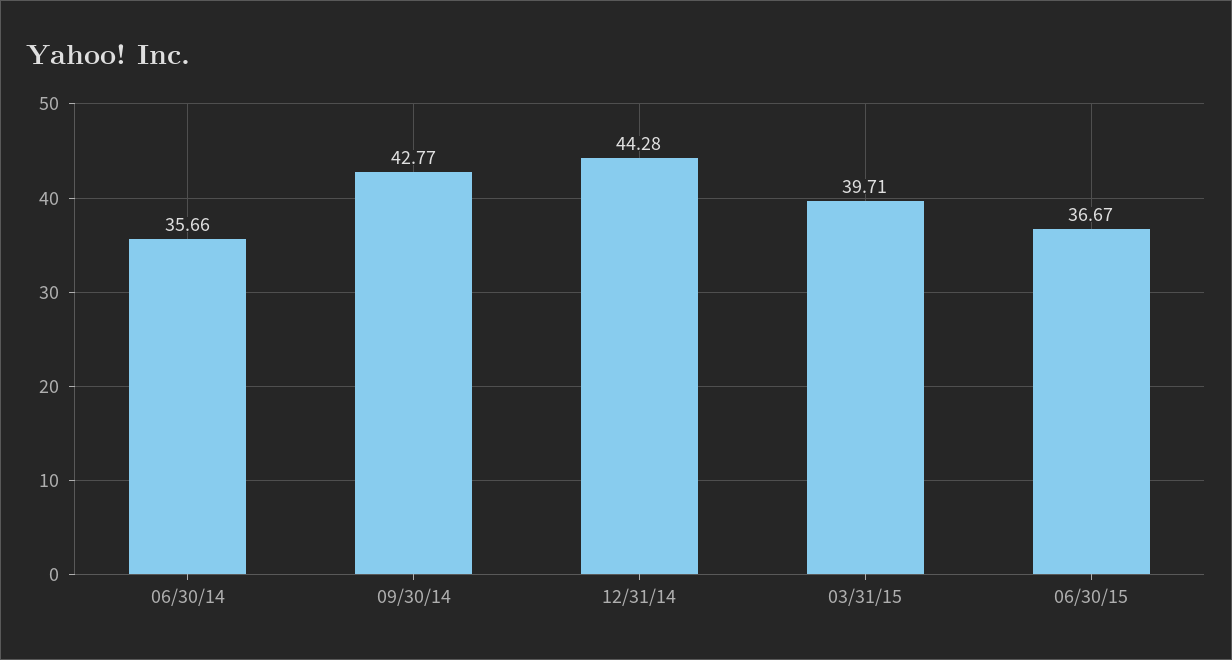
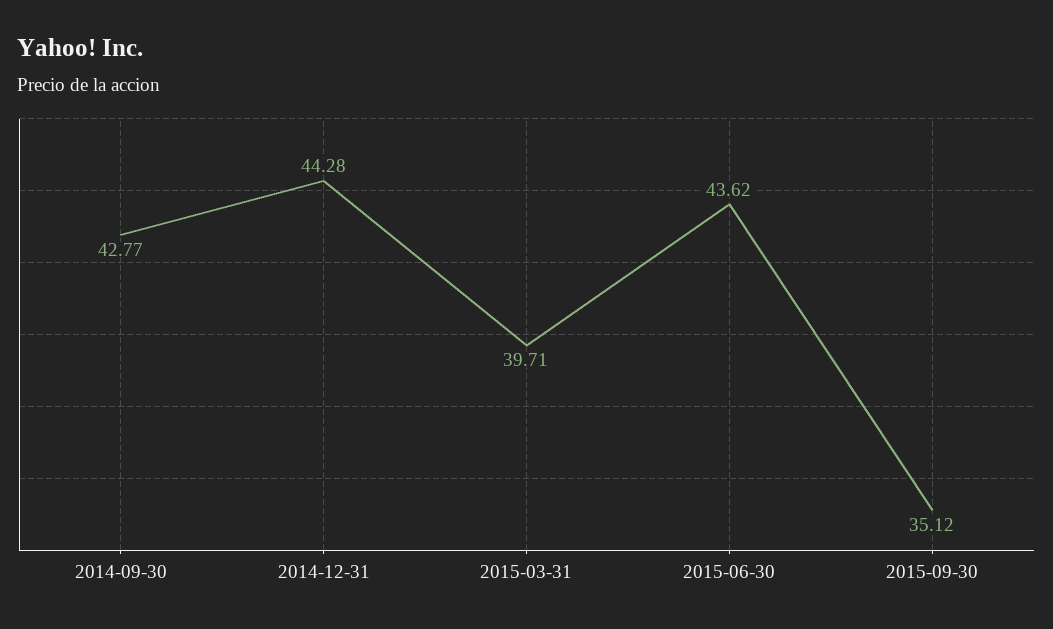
06/30/14: 35.66 -> none
06/30/15: 36.67 -> 43.62
2015-09-30: none -> 35.12

